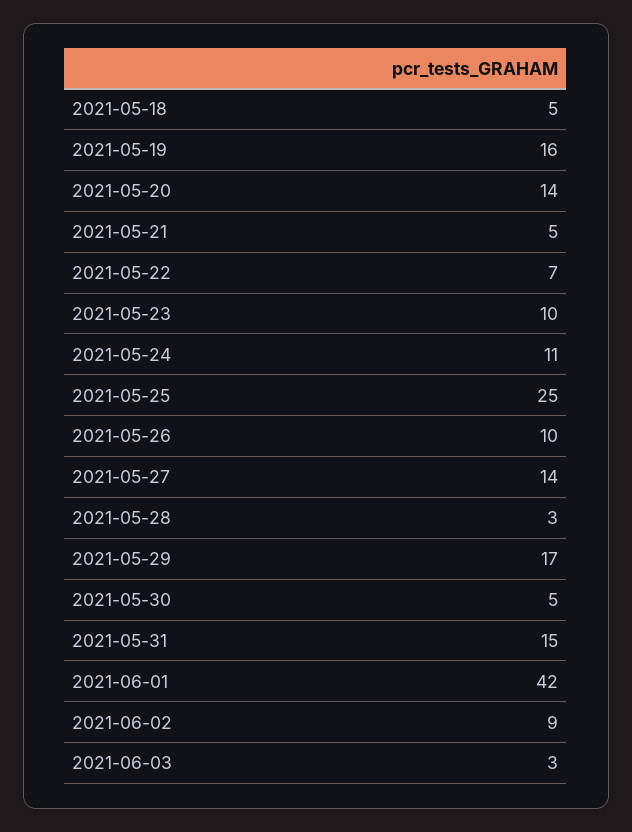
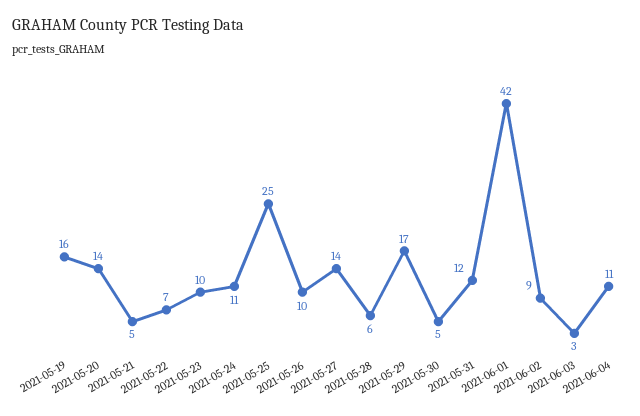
2021-05-18: 5 -> none
2021-05-28: 3 -> 6
2021-05-31: 15 -> 12
2021-06-04: none -> 11

